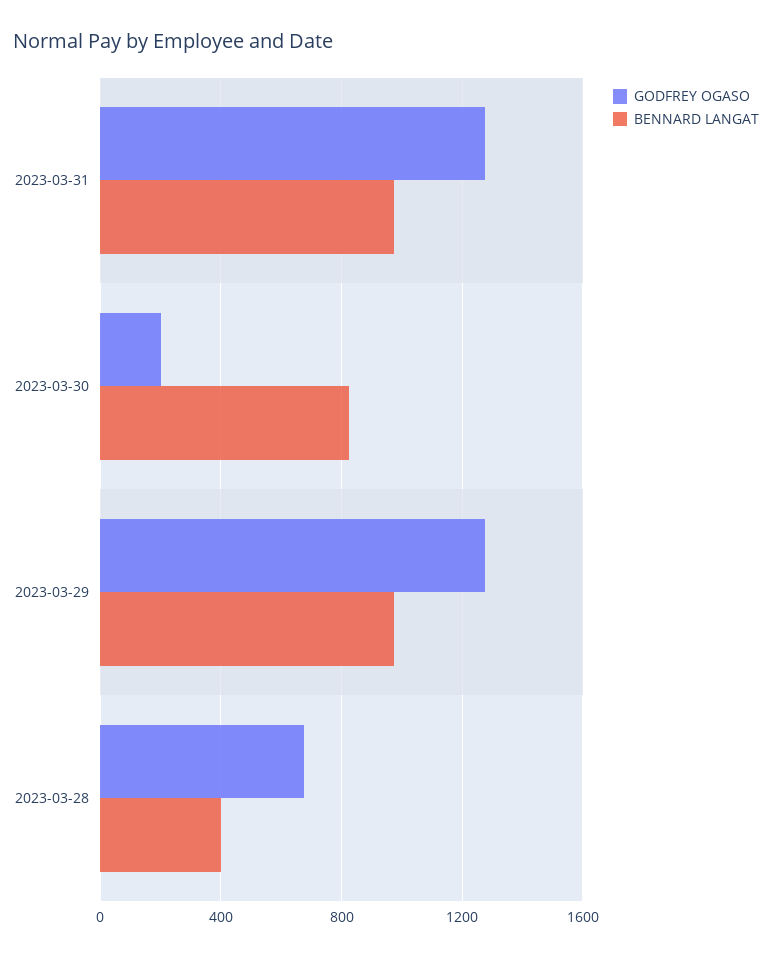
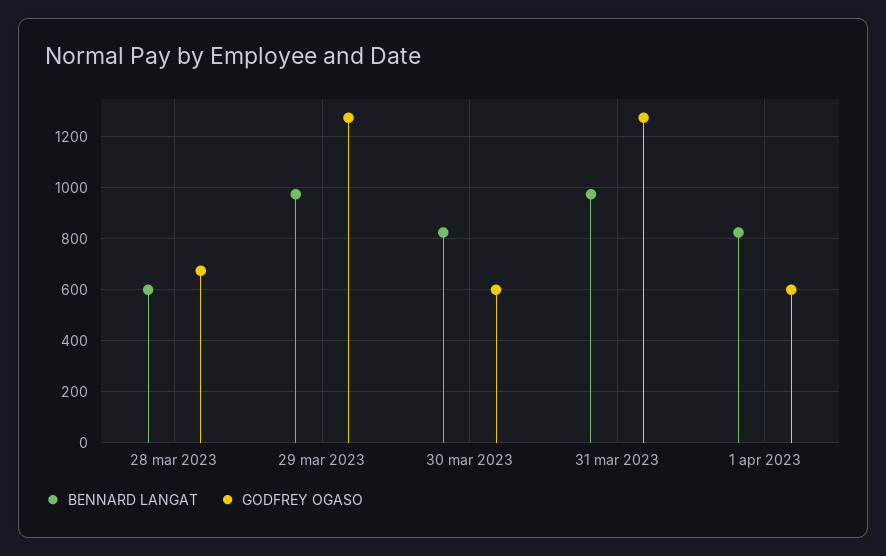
GODFREY OGASO, 2023-03-30: 200 -> 600
BENNARD LANGAT, 2023-03-28: 400 -> 600
BENNARD LANGAT, 1 apr 2023: none -> 825
GODFREY OGASO, 1 apr 2023: none -> 600

